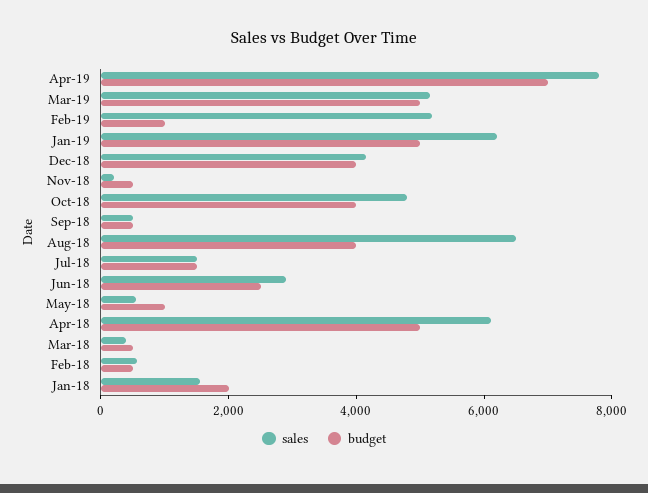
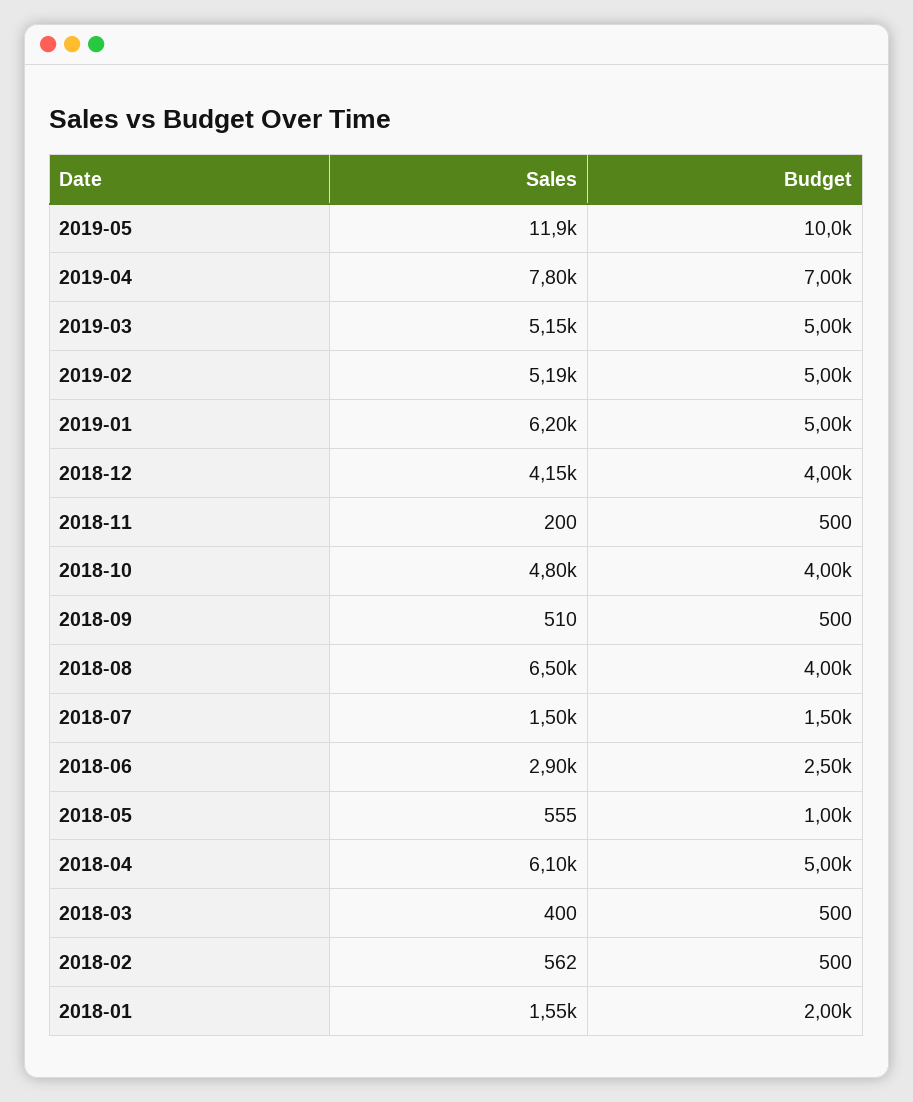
budget, Feb-19: 1000 -> 5000
sales, 2019-05: none -> 11900
budget, 2019-05: none -> 10000

